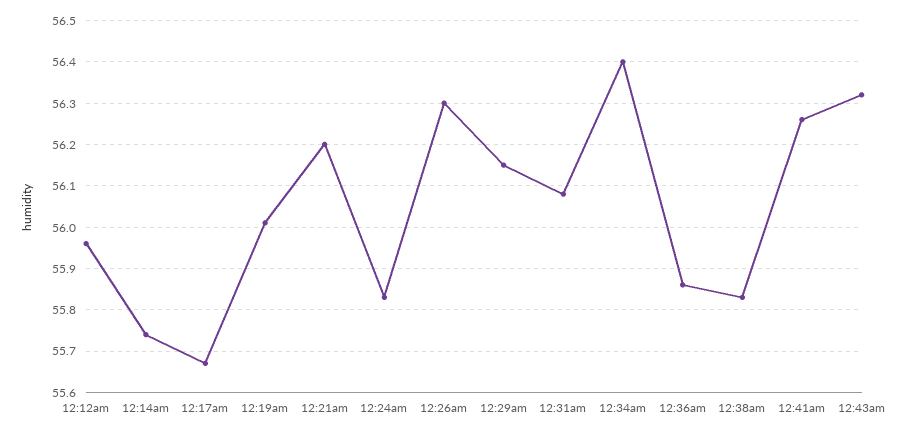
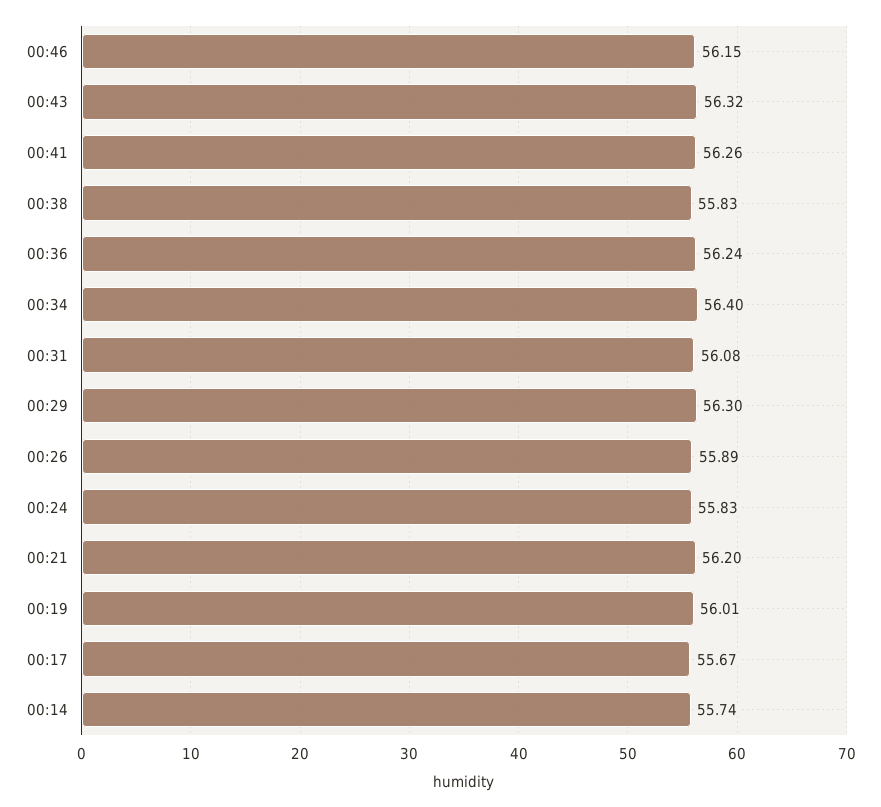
12:12am: 55.95 -> none
12:26am: 56.3 -> 55.89
12:29am: 56.15 -> 56.3
12:36am: 55.85 -> 56.24
00:46: none -> 56.15

